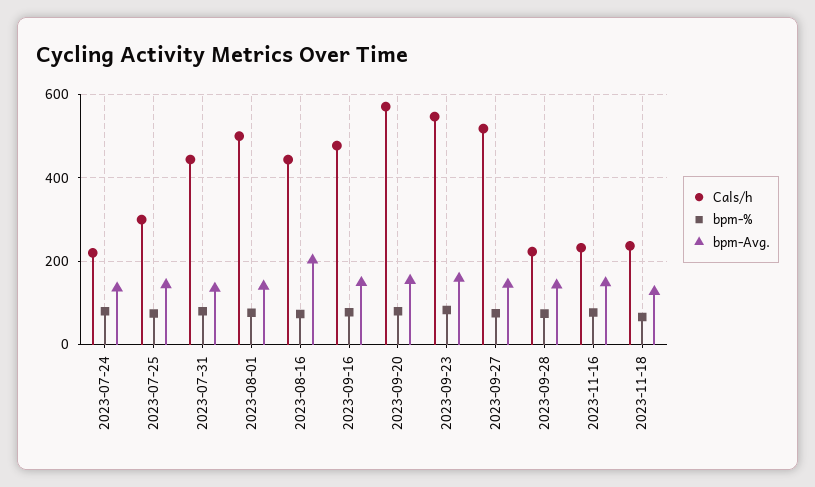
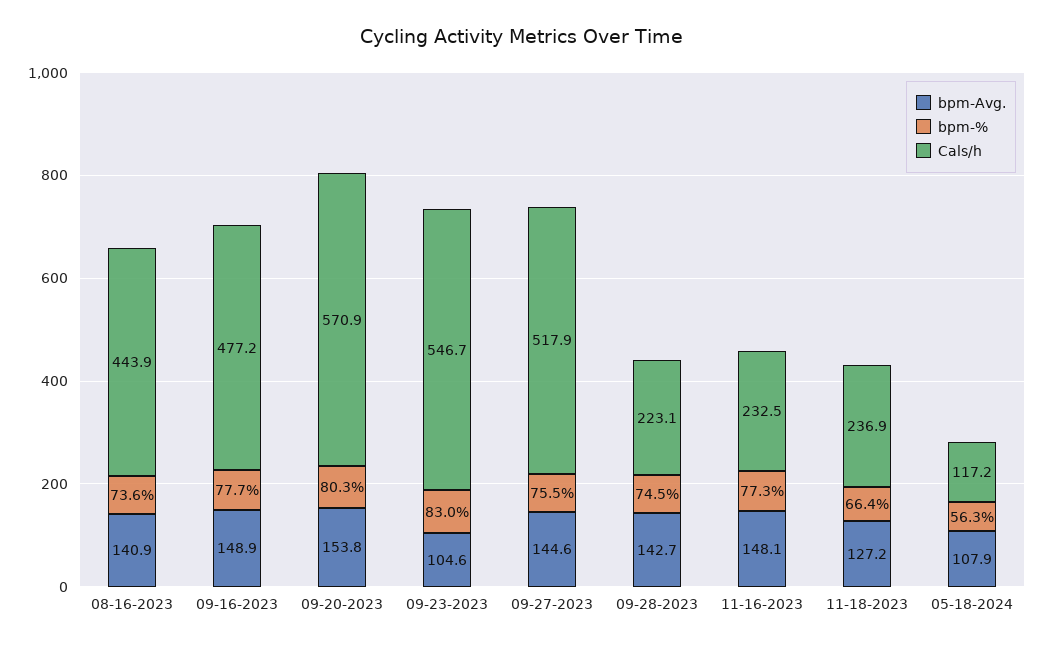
Cals/h, 2023-07-24: 220 -> none
bpm-%, 2023-07-24: 80 -> none
bpm-Avg., 2023-07-24: 140 -> none
Cals/h, 2023-07-25: 300 -> none
bpm-%, 2023-07-25: 80 -> none
bpm-Avg., 2023-07-25: 140 -> none
Cals/h, 2023-07-31: 440 -> none
bpm-%, 2023-07-31: 80 -> none
bpm-Avg., 2023-07-31: 140 -> none
Cals/h, 2023-08-01: 500 -> none
bpm-%, 2023-08-01: 80 -> none
bpm-Avg., 2023-08-01: 140 -> none
bpm-Avg., 2023-08-16: 200 -> 140.9
bpm-Avg., 2023-09-23: 160 -> 104.6
bpm-Avg., 05-18-2024: none -> 107.9
bpm-%, 05-18-2024: none -> 56.3
Cals/h, 05-18-2024: none -> 117.2

